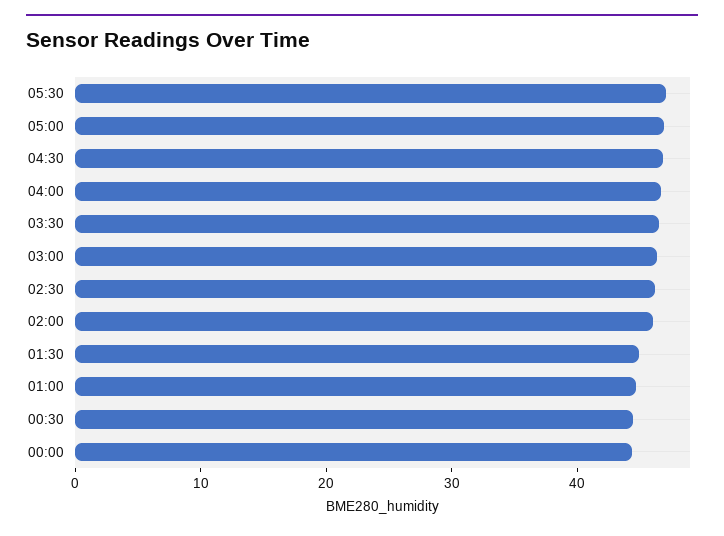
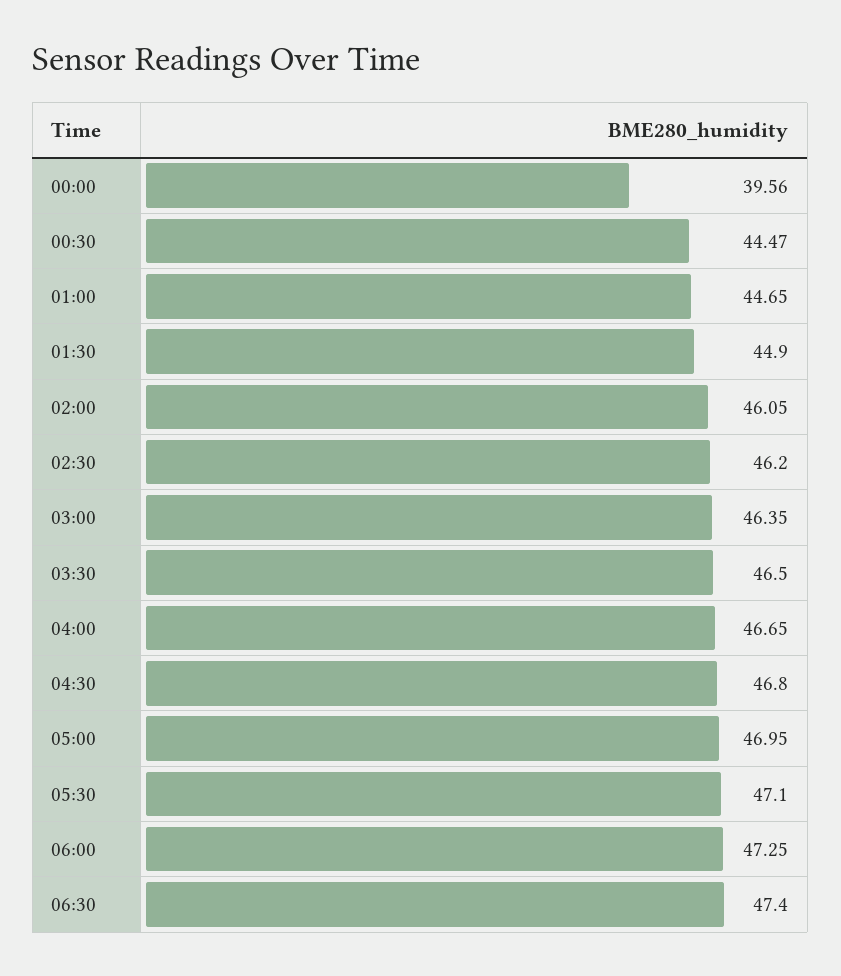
00:00: 44 -> 39.56
06:00: none -> 47.25
06:30: none -> 47.4

